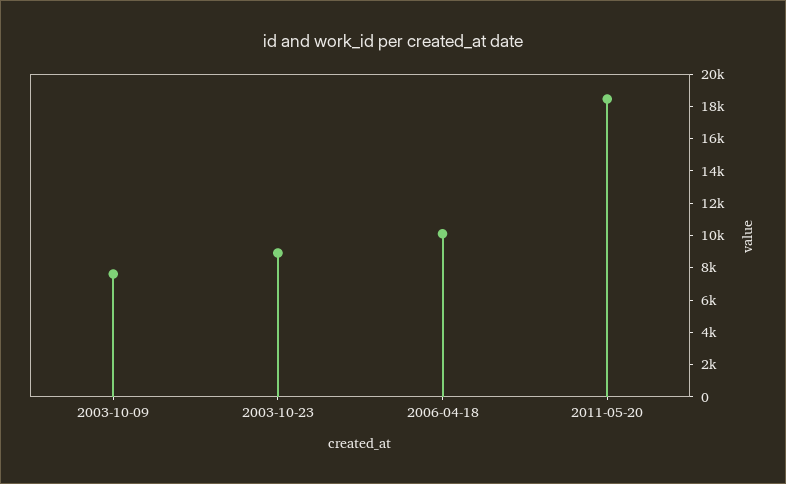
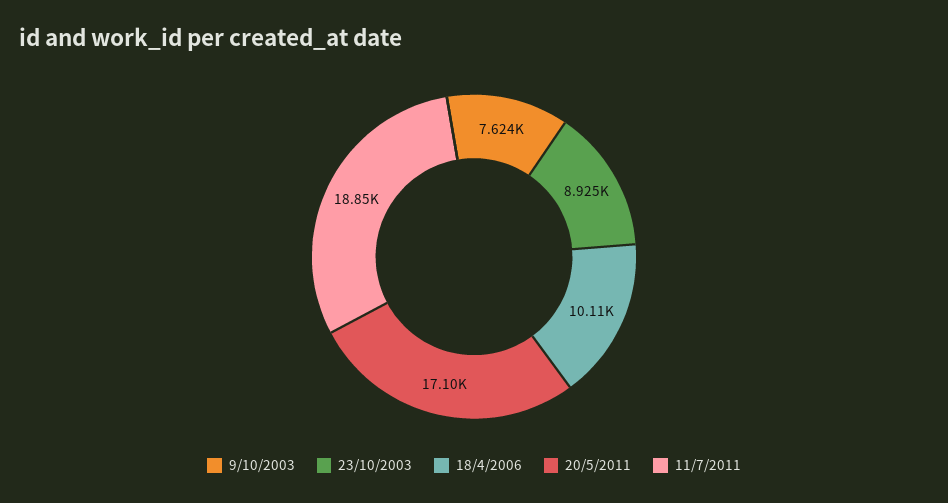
2011-05-20: 18500 -> 17100
11/7/2011: none -> 18850

